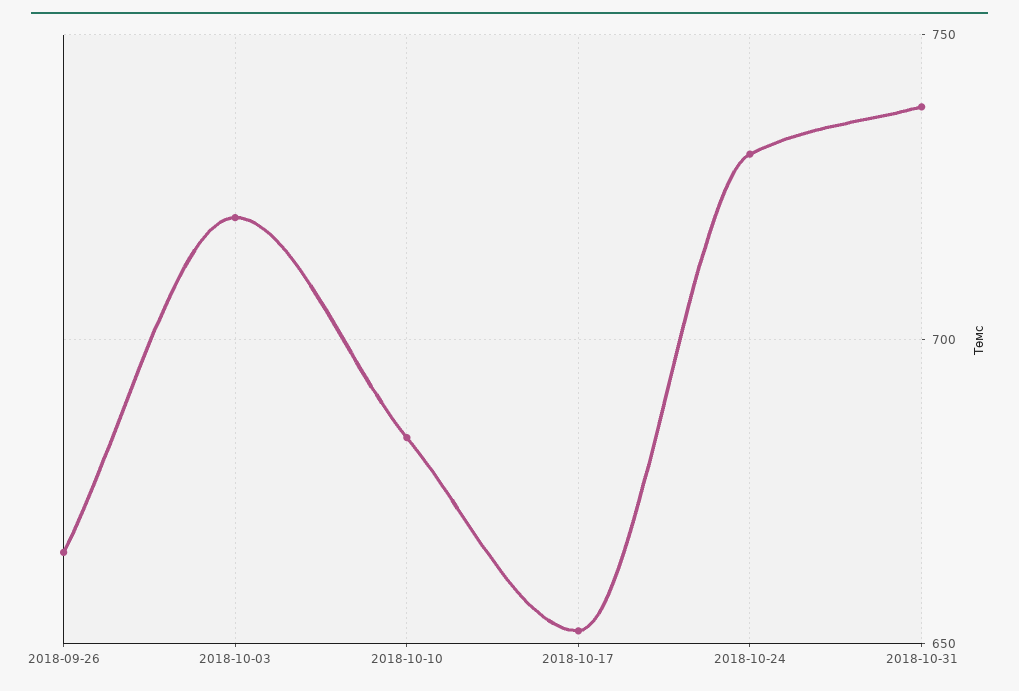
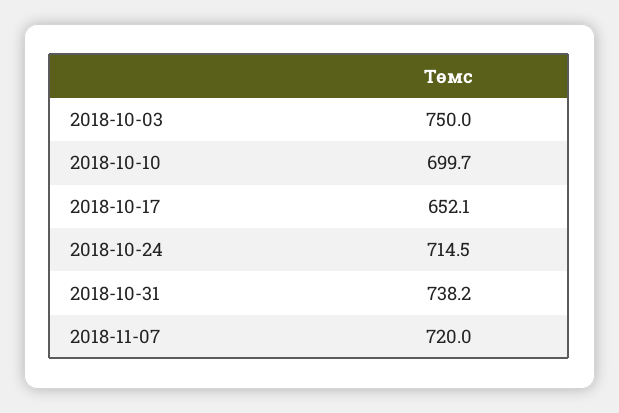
2018-09-26: 665 -> none
2018-10-03: 720 -> 750
2018-10-10: 685 -> 699.7
2018-10-24: 730 -> 714.5
2018-11-07: none -> 720

